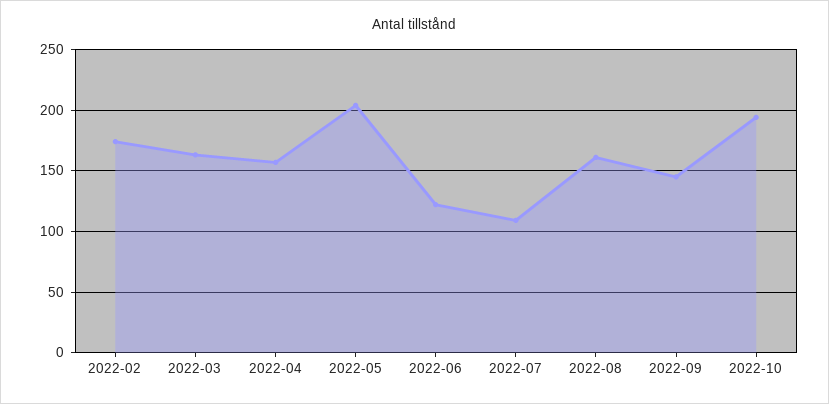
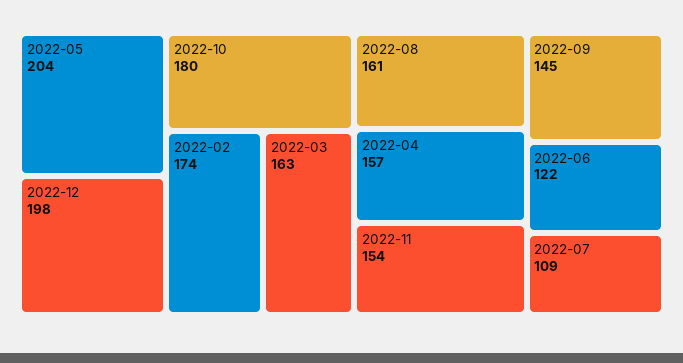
2022-10: 195 -> 180
2022-12: none -> 198
2022-11: none -> 154

